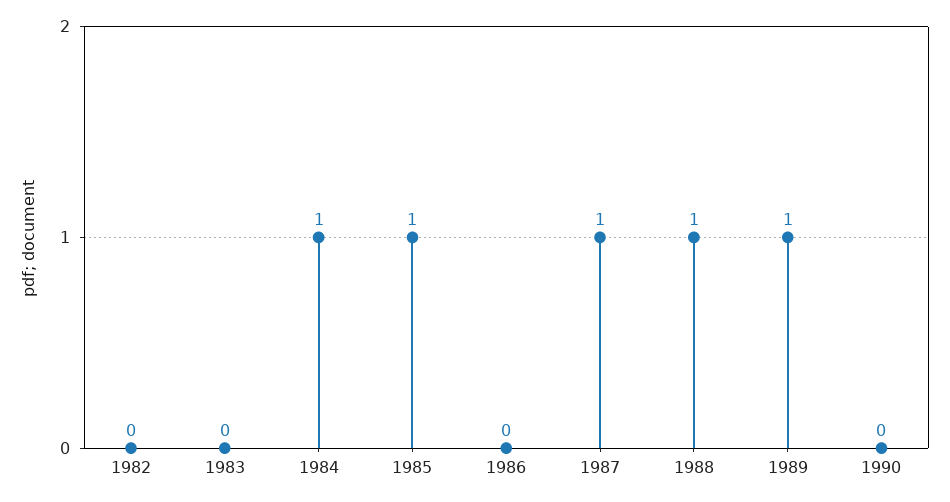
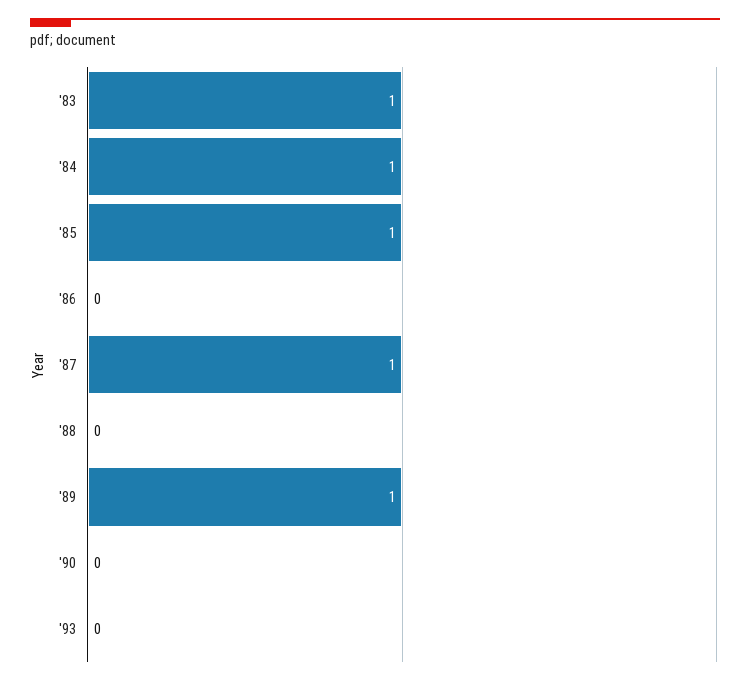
1982: 0 -> none
1983: 0 -> 1
1988: 1 -> 0
'93: none -> 0

